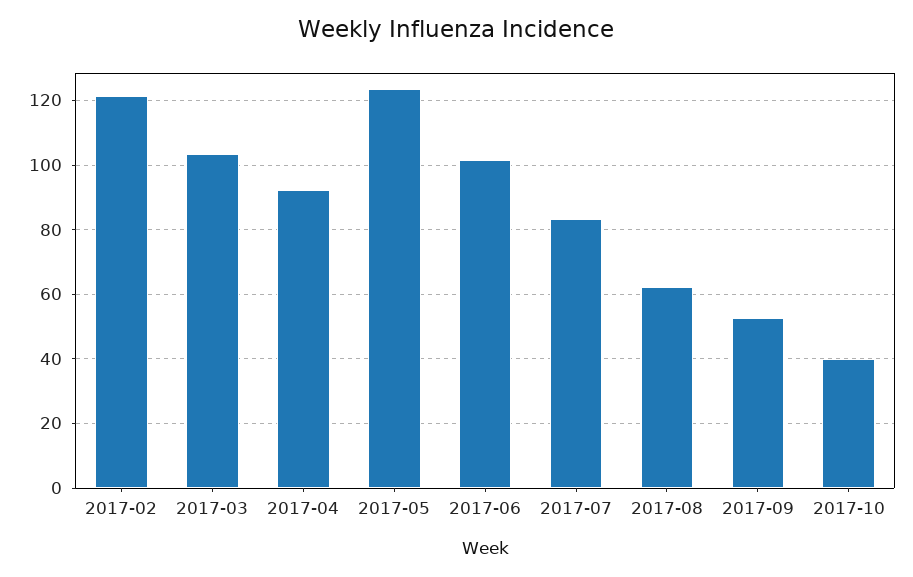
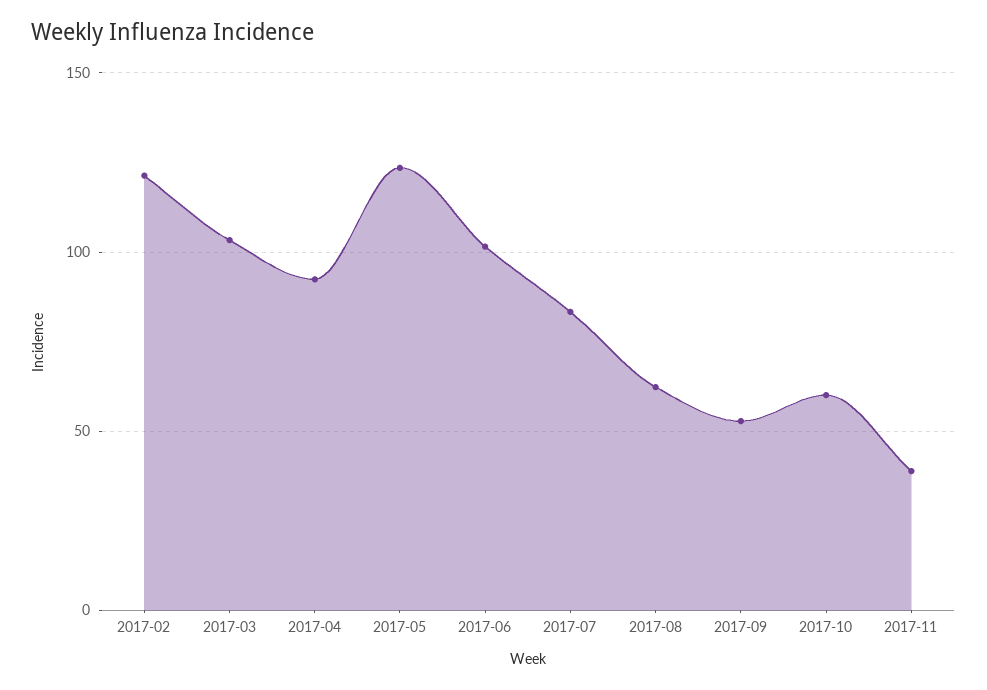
2017-10: 40 -> 60
2017-11: none -> 40

